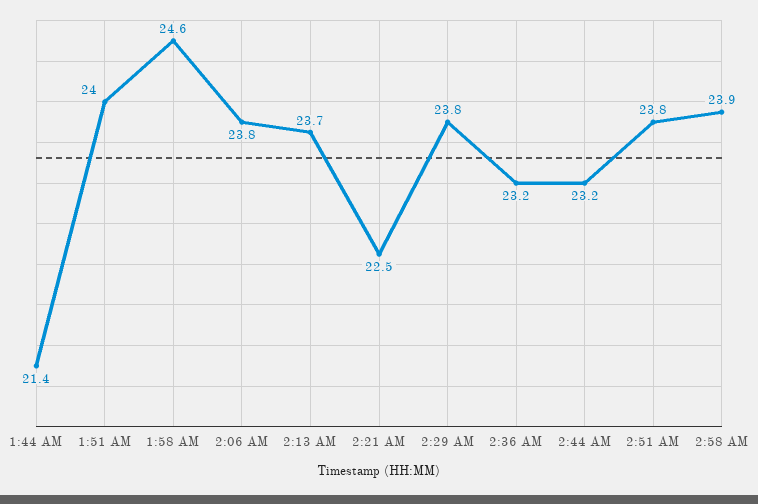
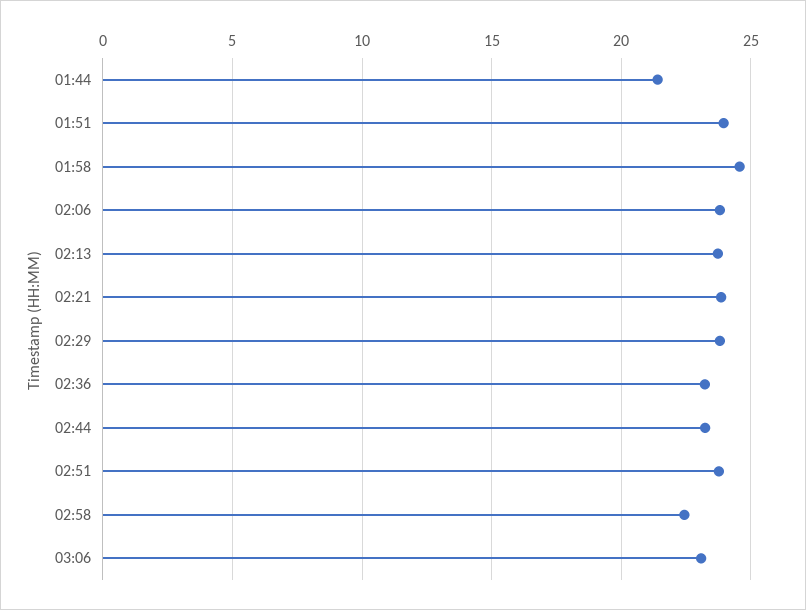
2:21 AM: 22.5 -> 24
2:58 AM: 23.9 -> 22.5
03:06: none -> 23

